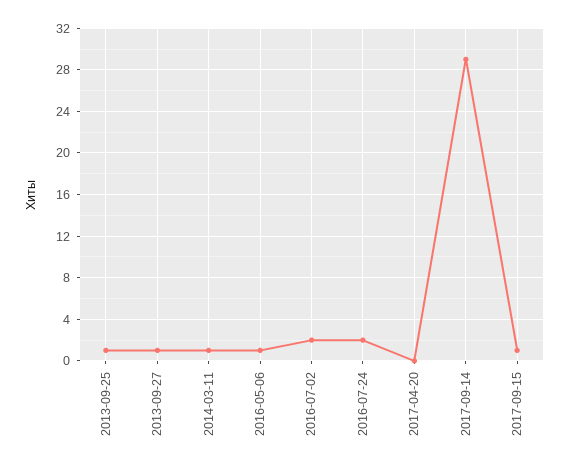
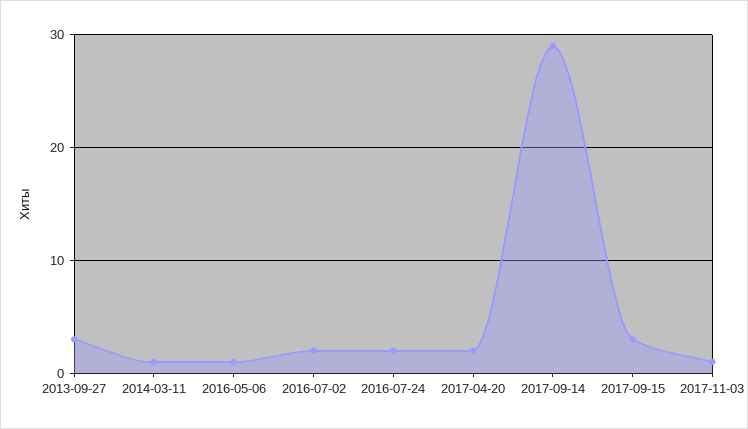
2013-09-25: 1 -> none
2013-09-27: 1 -> 3
2017-04-20: 0 -> 2
2017-09-15: 1 -> 3
2017-11-03: none -> 1

